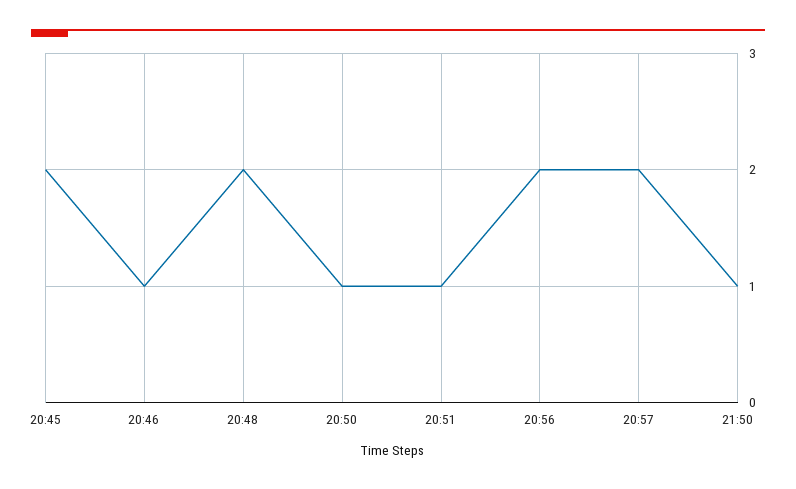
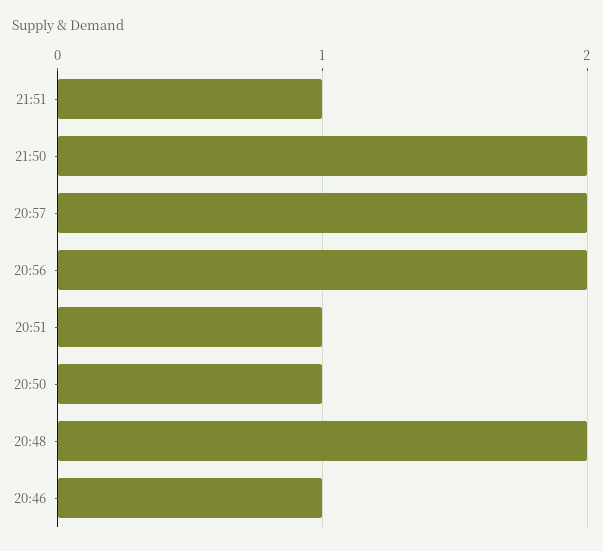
20:45: 2 -> none
21:50: 1 -> 2
21:51: none -> 1

